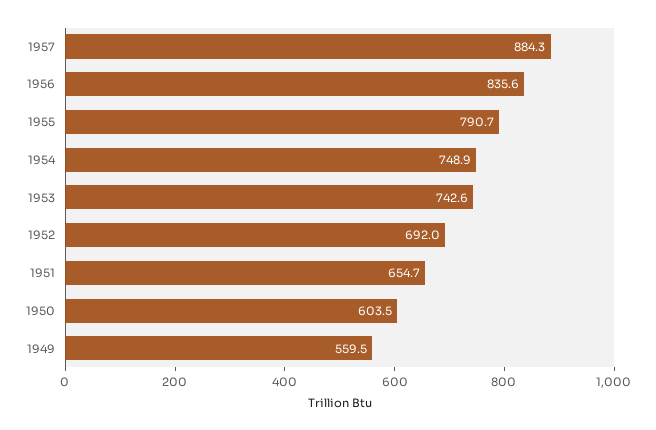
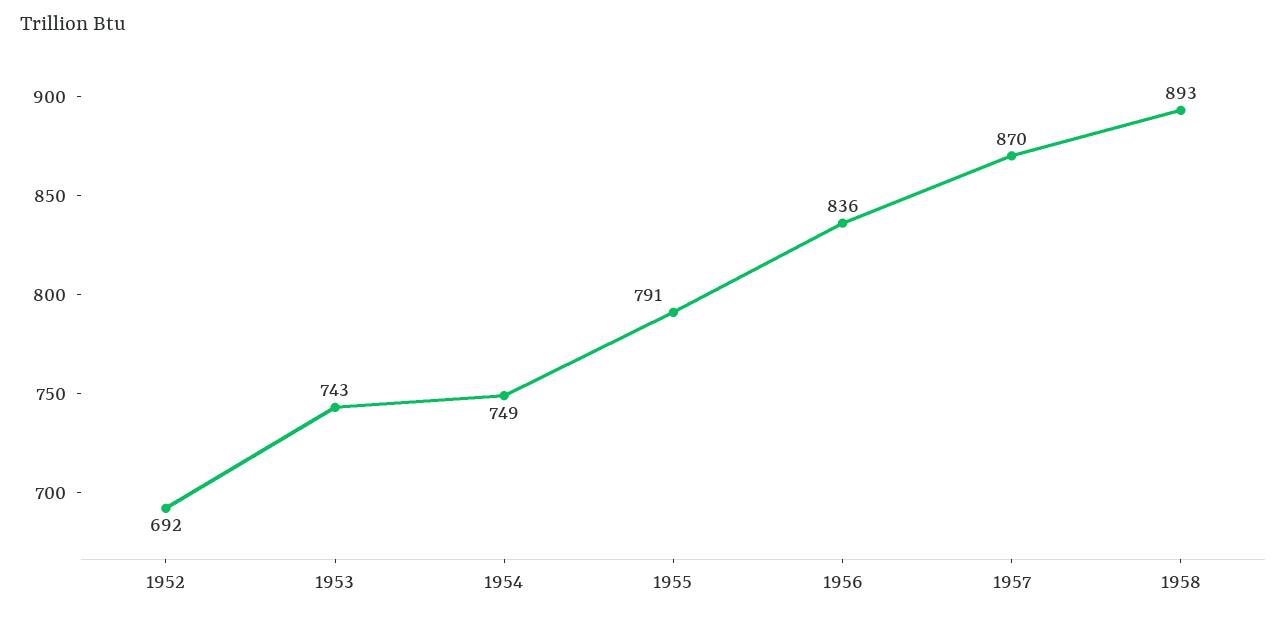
1957: 884.3 -> 870
1951: 654.7 -> none
1950: 603.5 -> none
1949: 559.5 -> none
1958: none -> 893

